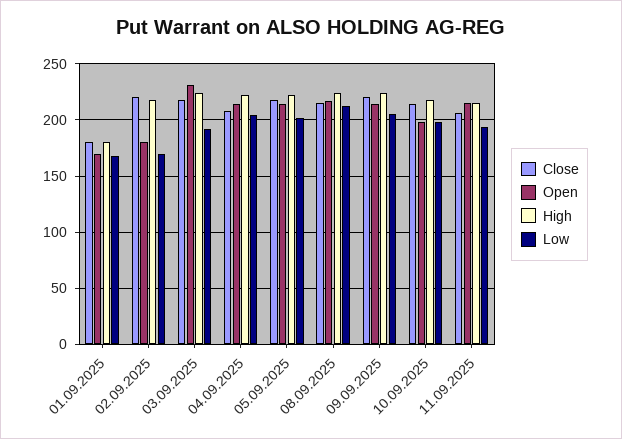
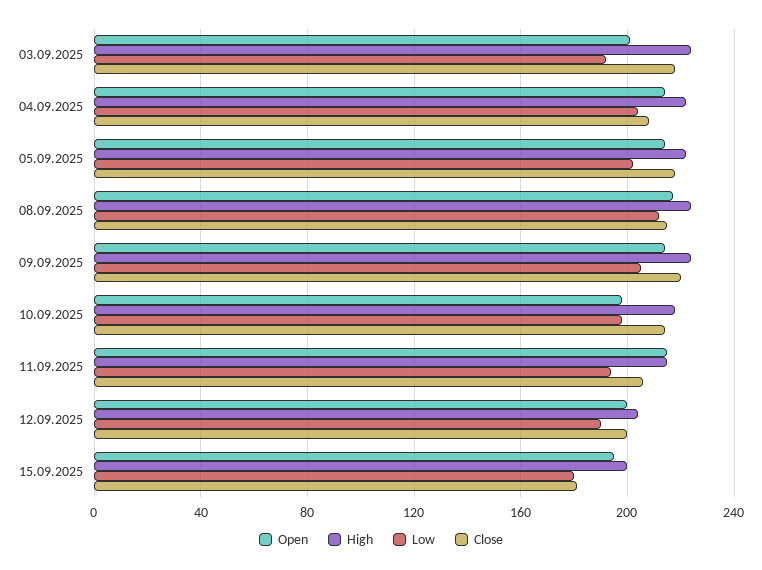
Close, 01.09.2025: 180 -> none
Open, 01.09.2025: 170 -> none
High, 01.09.2025: 180 -> none
Low, 01.09.2025: 170 -> none
Close, 02.09.2025: 220 -> none
Open, 02.09.2025: 180 -> none
High, 02.09.2025: 220 -> none
Low, 02.09.2025: 170 -> none
Open, 03.09.2025: 230 -> 200
Open, 12.09.2025: none -> 200
High, 12.09.2025: none -> 205
Low, 12.09.2025: none -> 190
Close, 12.09.2025: none -> 200
Open, 15.09.2025: none -> 195
High, 15.09.2025: none -> 200
Low, 15.09.2025: none -> 180
Close, 15.09.2025: none -> 180

